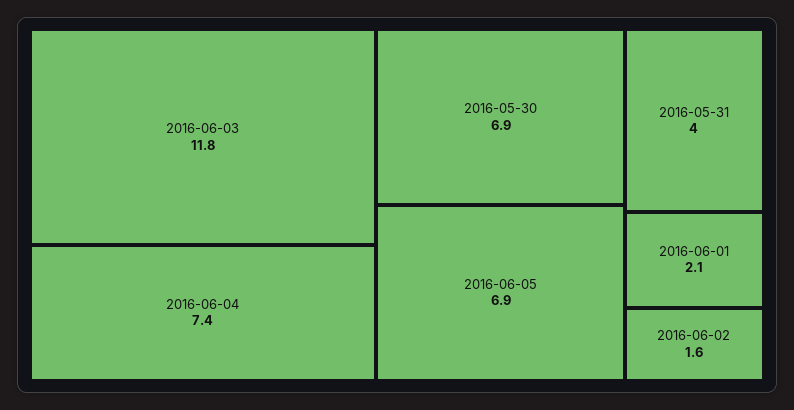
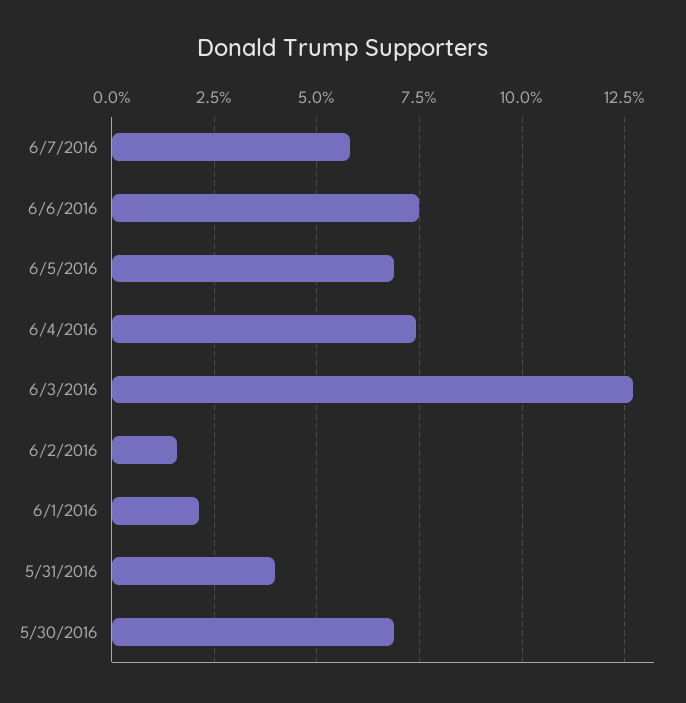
2016-06-03: 11.8 -> 12.75
6/7/2016: none -> 5.75
6/6/2016: none -> 7.5

